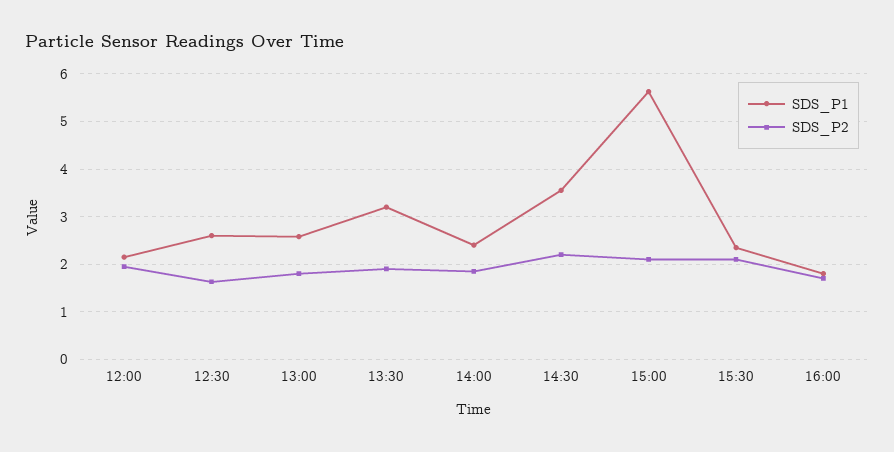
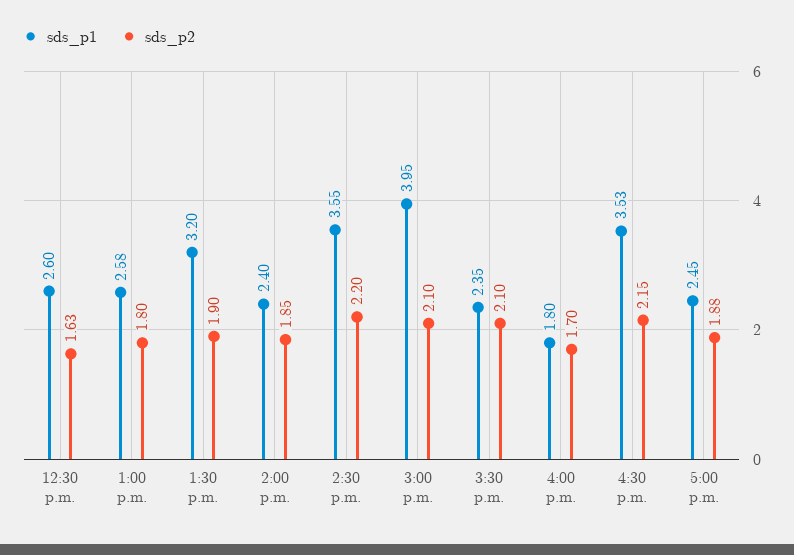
SDS_P1, 12:00: 2.2 -> none
SDS_P2, 12:00: 2 -> none
SDS_P1, 15:00: 5.6 -> 3.95
SDS_P1, 4:30 p.m.: none -> 3.53
SDS_P2, 4:30 p.m.: none -> 2.15
SDS_P1, 5:00 p.m.: none -> 2.45
SDS_P2, 5:00 p.m.: none -> 1.88

